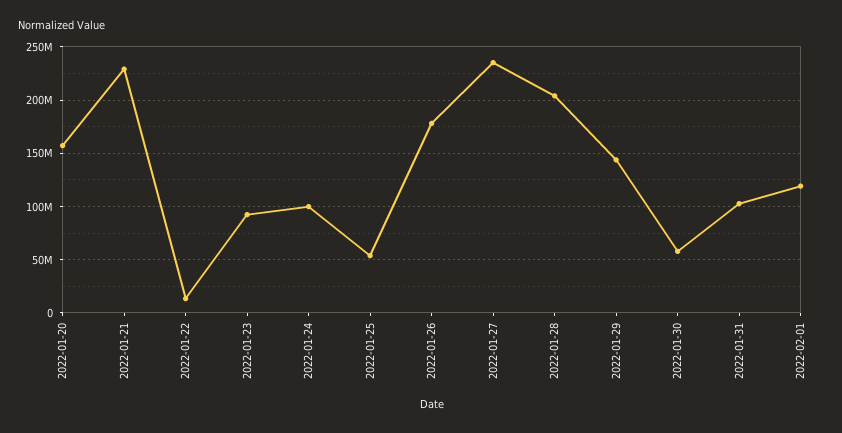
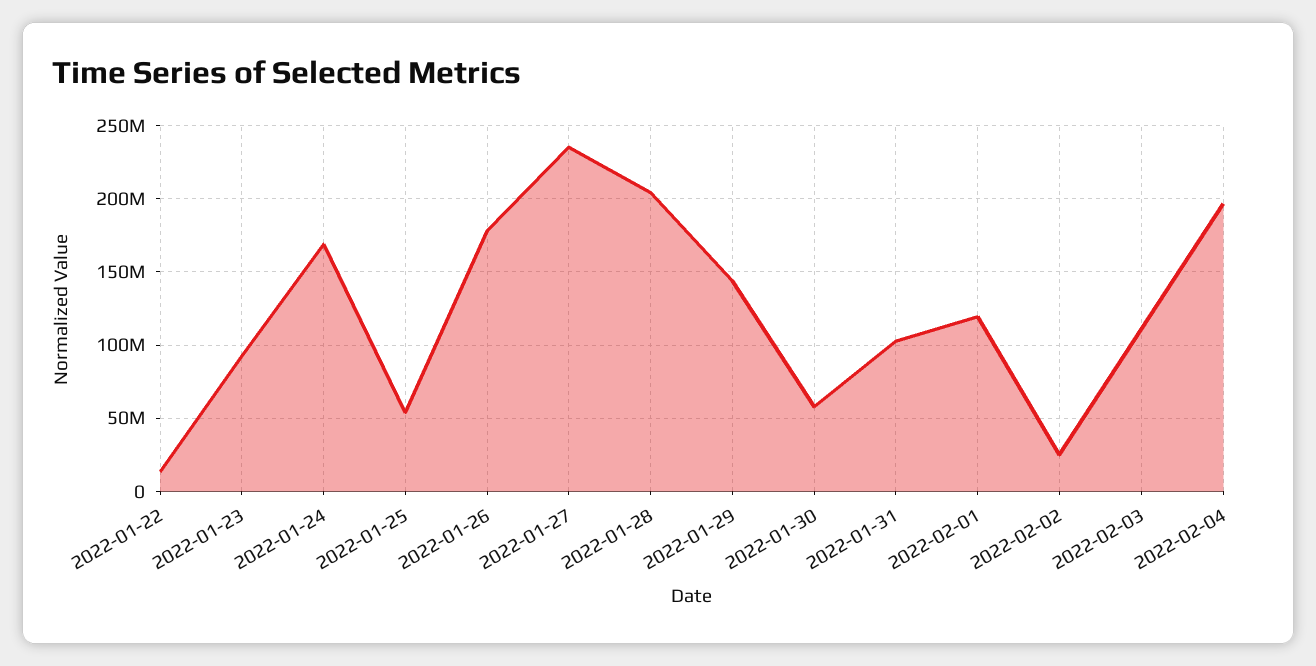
2022-01-20: 160000000 -> none
2022-01-21: 230000000 -> none
2022-01-24: 100000000 -> 170000000
2022-02-02: none -> 25000000
2022-02-03: none -> 110000000
2022-02-04: none -> 195000000

